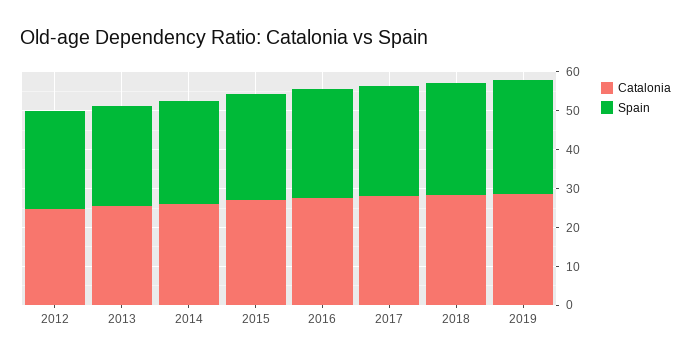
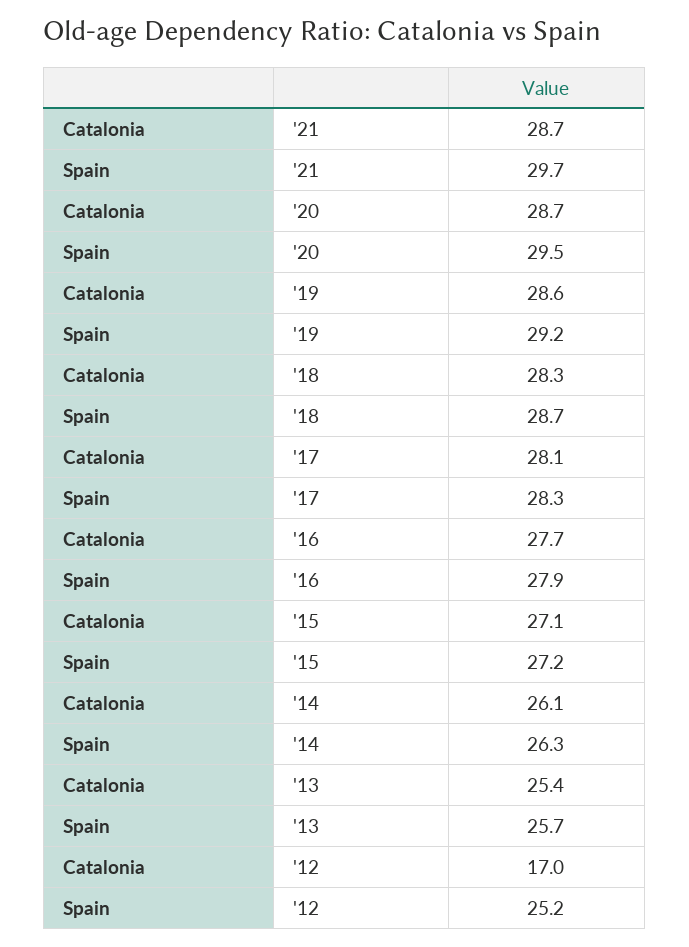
Catalonia, 2012: 25 -> 17
Catalonia, '21: none -> 28.7
Spain, '21: none -> 29.7
Catalonia, '20: none -> 28.7
Spain, '20: none -> 29.5

